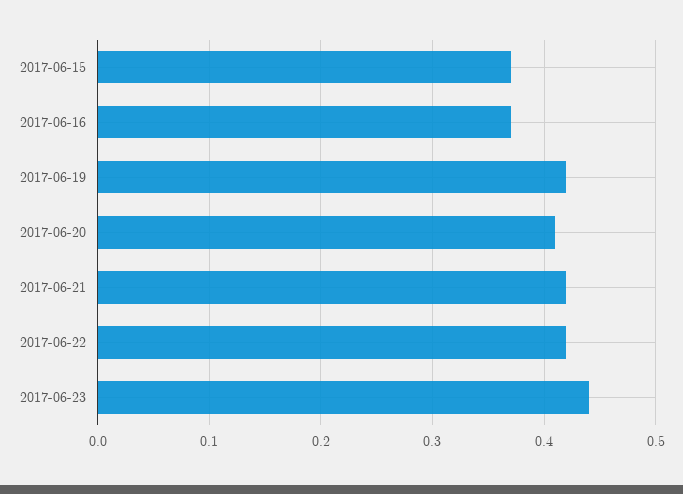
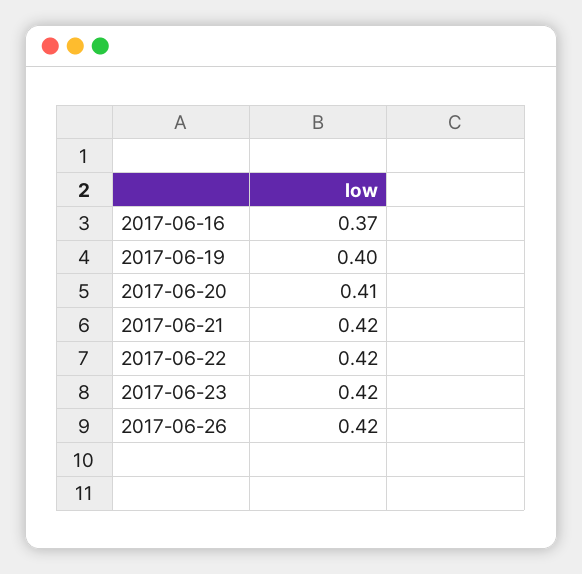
2017-06-15: 0.37 -> none
2017-06-19: 0.42 -> 0.4
2017-06-23: 0.44 -> 0.42
2017-06-26: none -> 0.42

